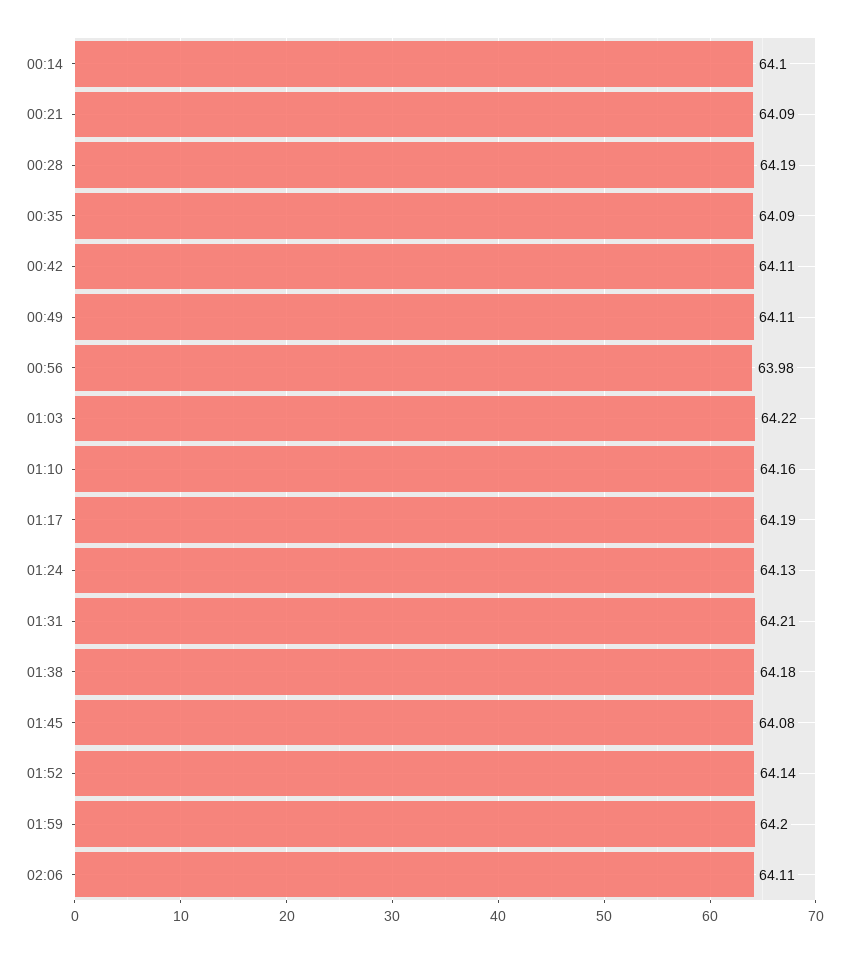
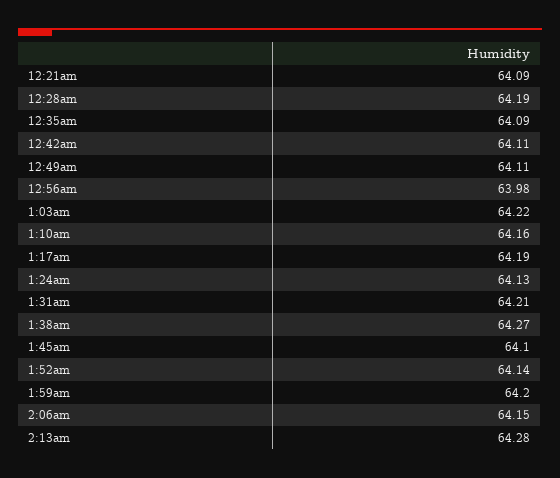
00:14: 64.1 -> none
01:38: 64.18 -> 64.27
01:45: 64.08 -> 64.1
02:06: 64.11 -> 64.15
2:13am: none -> 64.28

